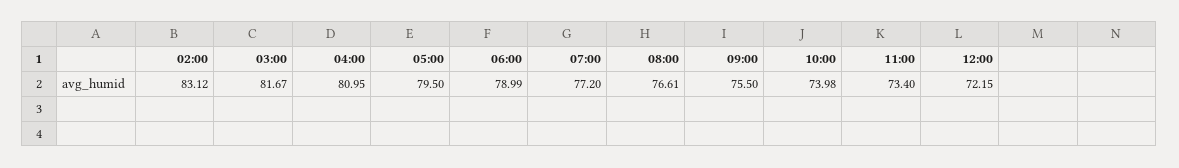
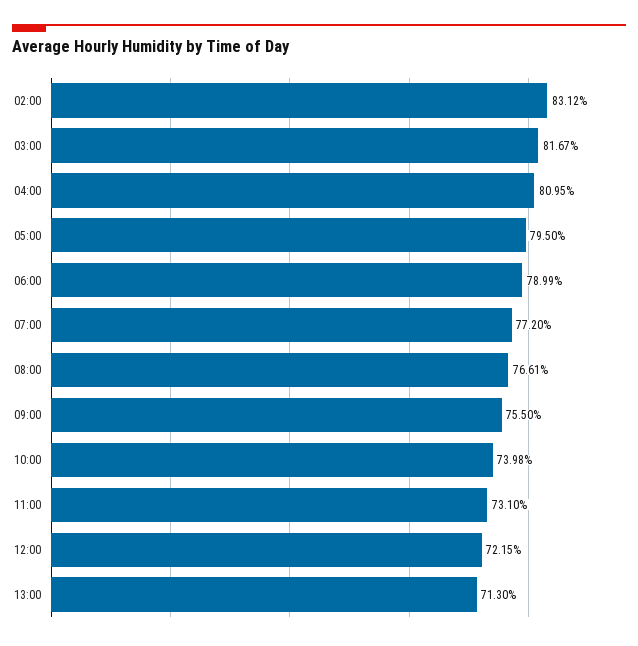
11:00: 73.4 -> 73.1
13:00: none -> 71.3

